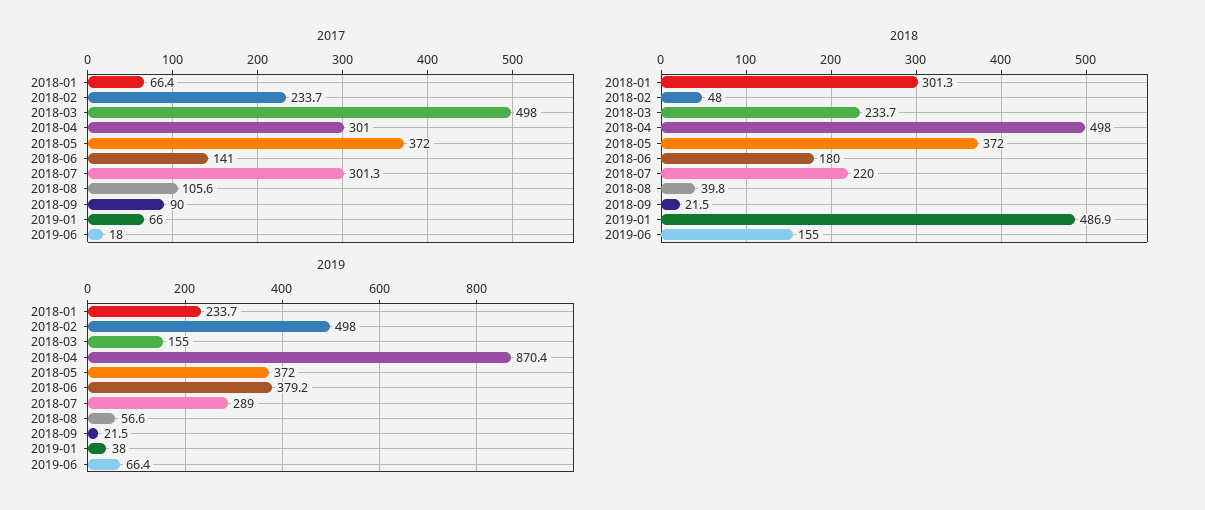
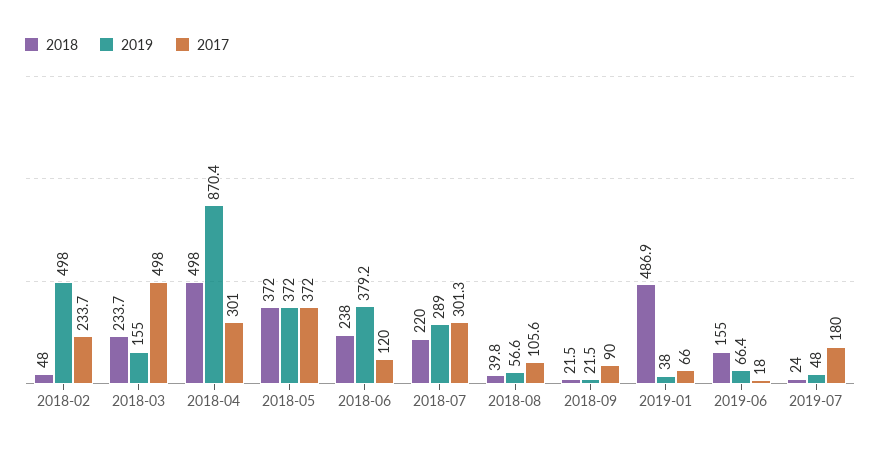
2017, 2018-01: 66.4 -> none
2017, 2018-06: 141 -> 120
2018, 2018-01: 301.3 -> none
2018, 2018-06: 180 -> 238
2019, 2018-01: 233.7 -> none
2018, 2019-07: none -> 24
2019, 2019-07: none -> 48
2017, 2019-07: none -> 180

